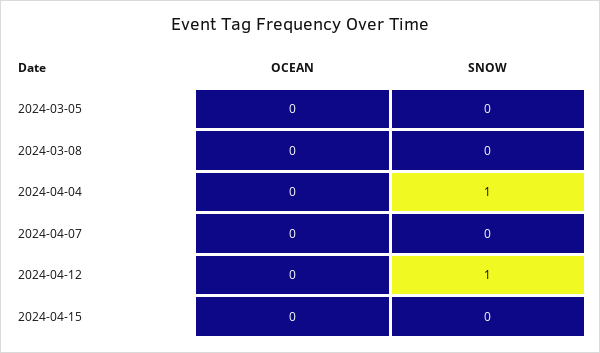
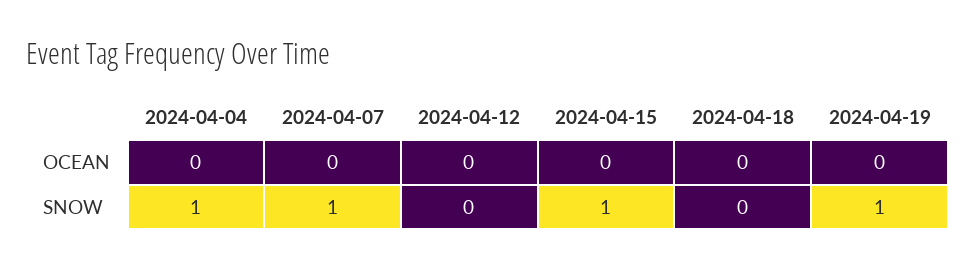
OCEAN, 2024-03-05: 0 -> none
SNOW, 2024-03-05: 0 -> none
OCEAN, 2024-03-08: 0 -> none
SNOW, 2024-03-08: 0 -> none
SNOW, 2024-04-07: 0 -> 1
SNOW, 2024-04-12: 1 -> 0
SNOW, 2024-04-15: 0 -> 1
OCEAN, 2024-04-18: none -> 0
OCEAN, 2024-04-19: none -> 0
SNOW, 2024-04-18: none -> 0
SNOW, 2024-04-19: none -> 1

